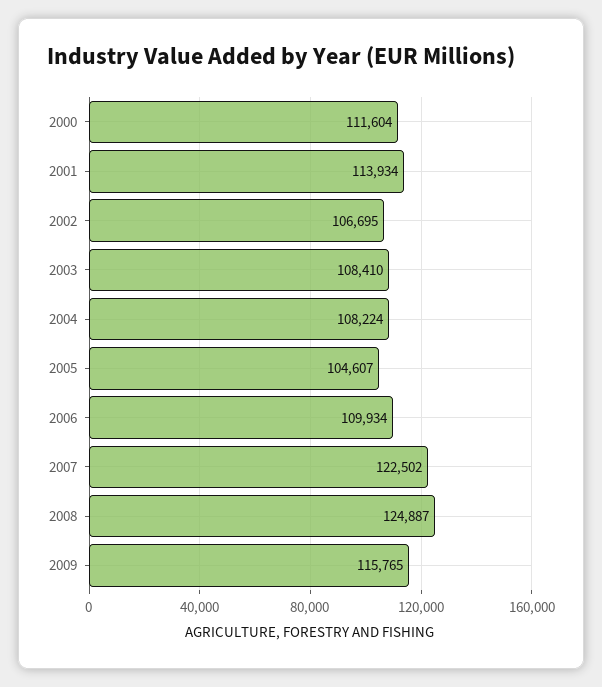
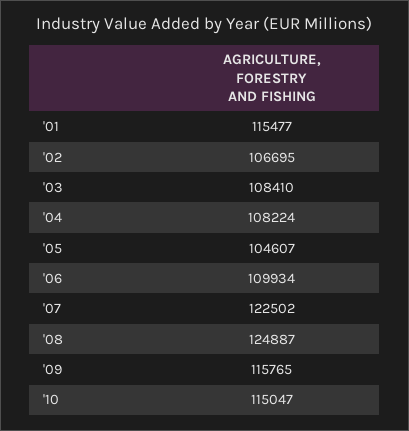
2000: 111604 -> none
2001: 113934 -> 115477
'10: none -> 115047

